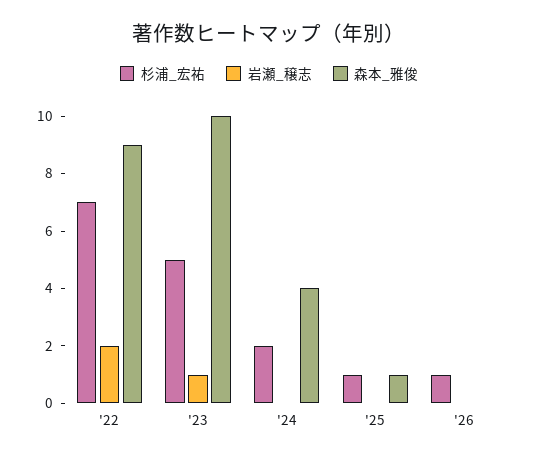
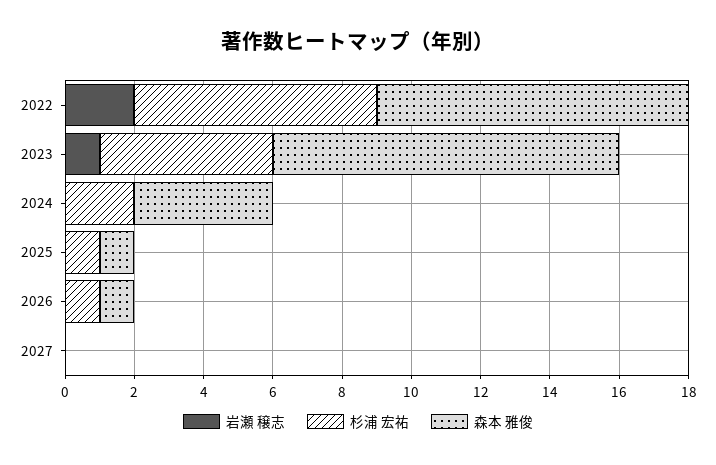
森本_雅俊, '26: 0 -> 1
岩瀬_穣志, 2027: none -> 0
杉浦_宏祐, 2027: none -> 0
森本_雅俊, 2027: none -> 0

